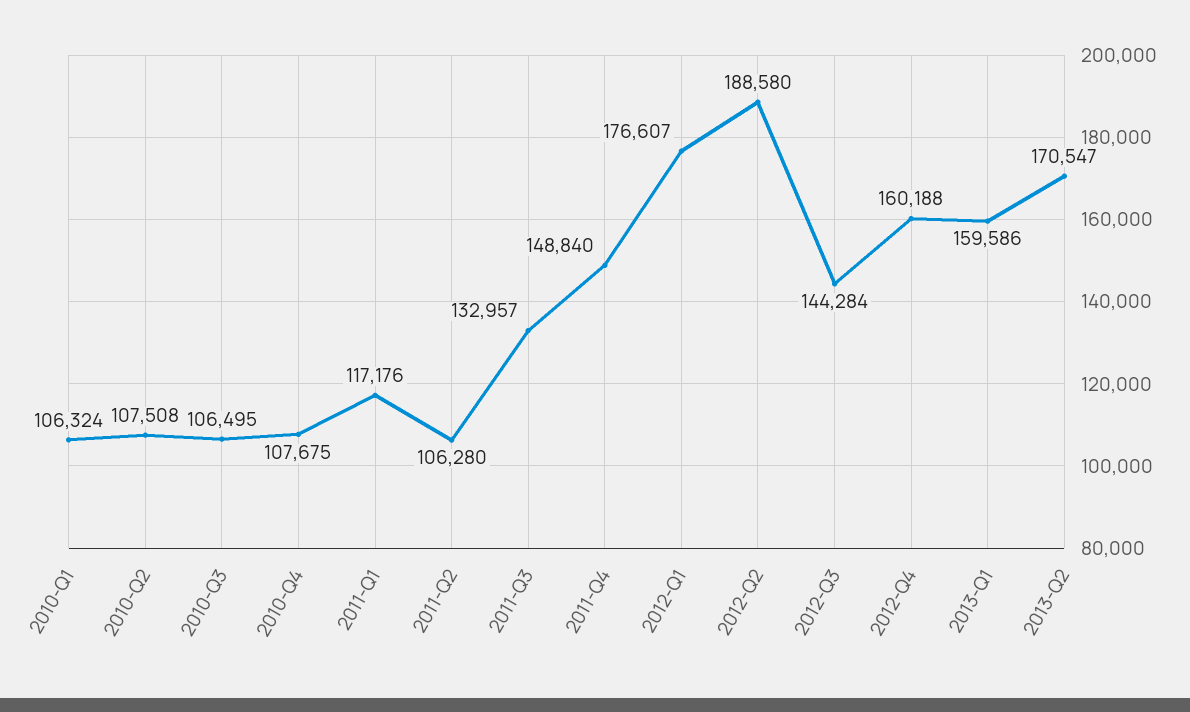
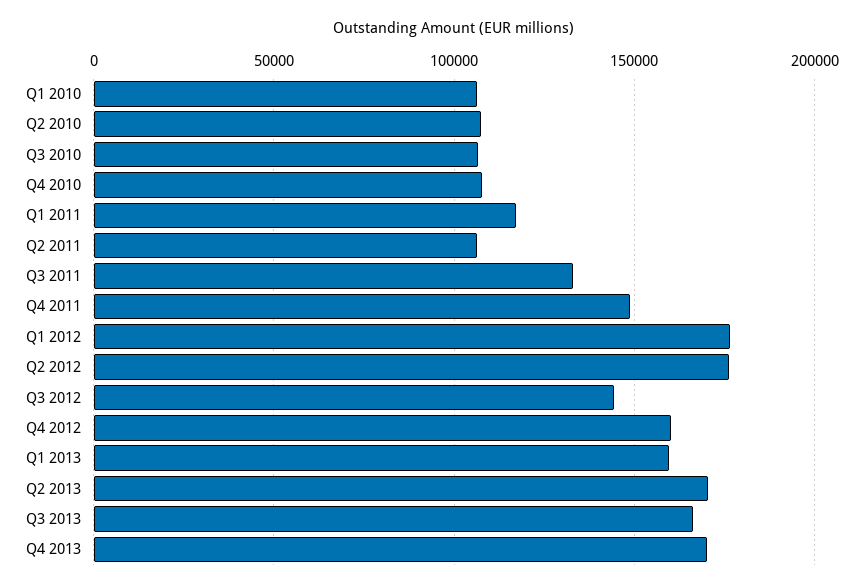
2012-Q2: 188580 -> 175000
Q3 2013: none -> 165000
Q4 2013: none -> 170000

